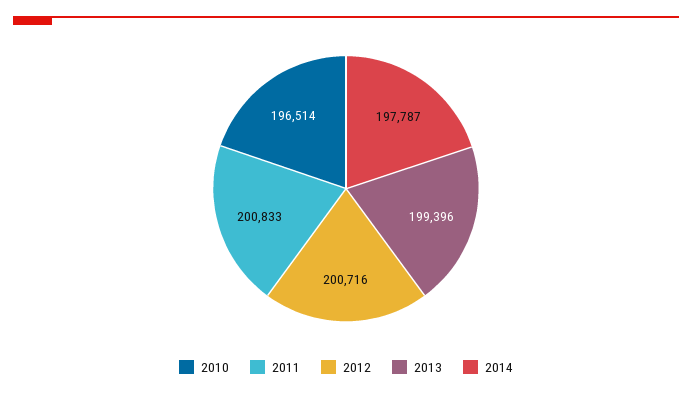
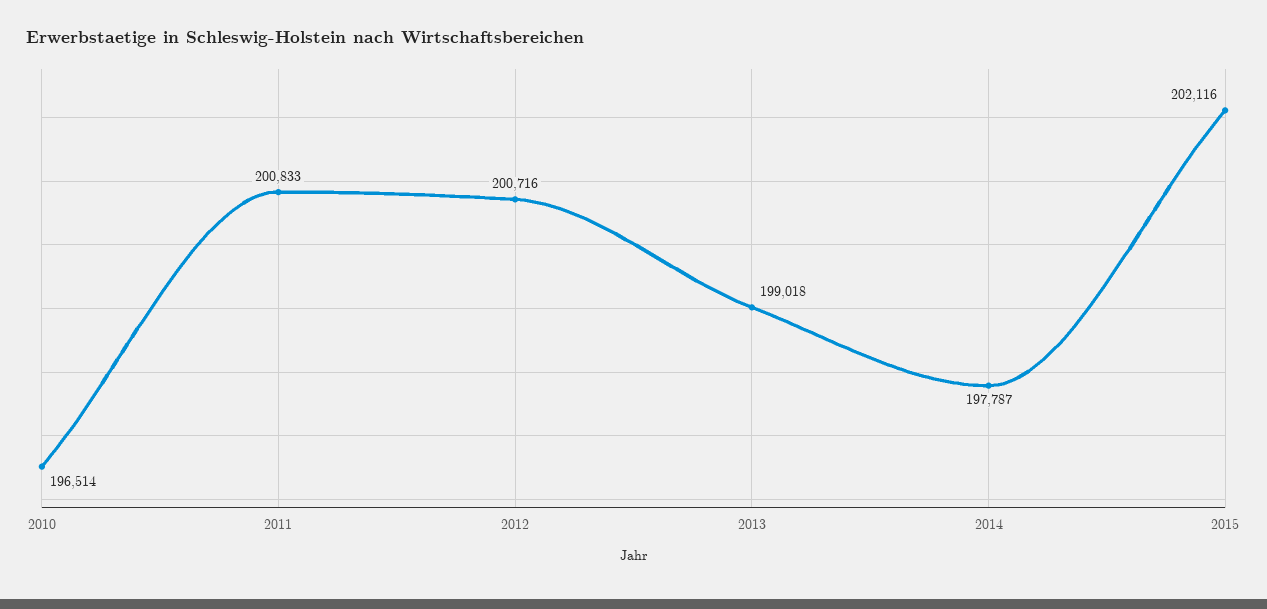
2013: 199396 -> 199018
2015: none -> 202116

